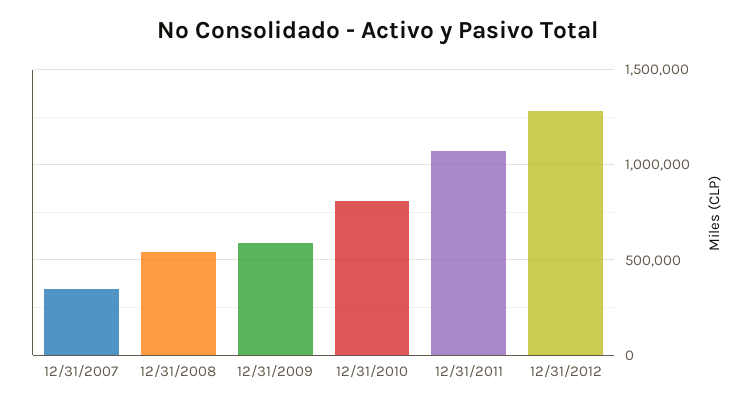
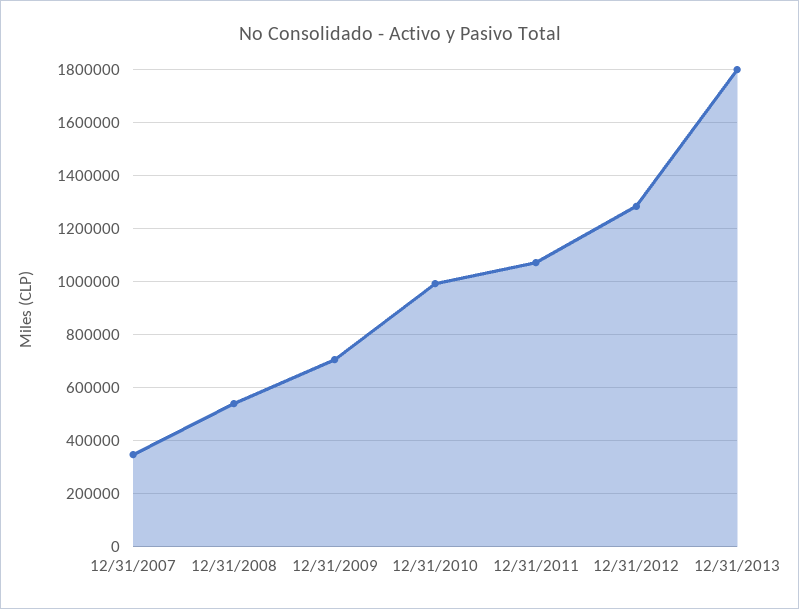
12/31/2009: 600000 -> 700000
12/31/2010: 800000 -> 1000000
12/31/2013: none -> 1800000

